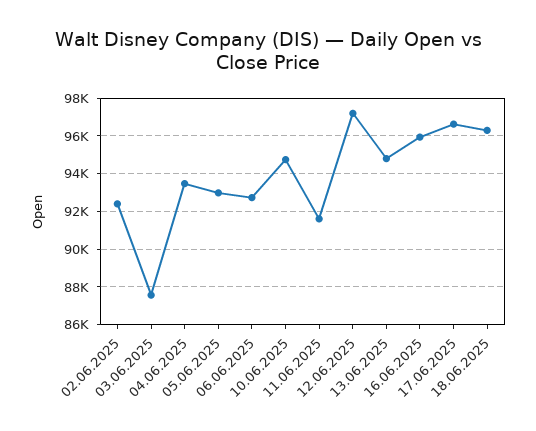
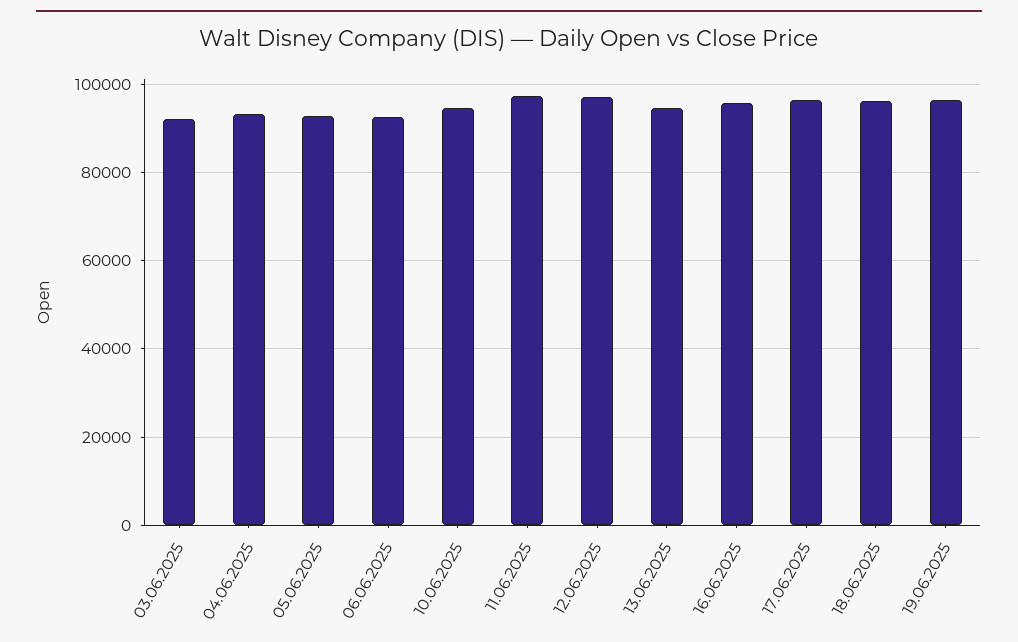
02.06.2025: 92500 -> none
03.06.2025: 87500 -> 92000
11.06.2025: 91500 -> 98000
19.06.2025: none -> 96000

